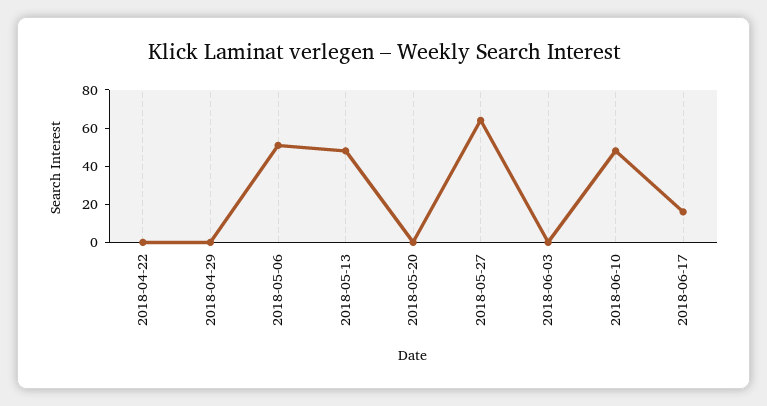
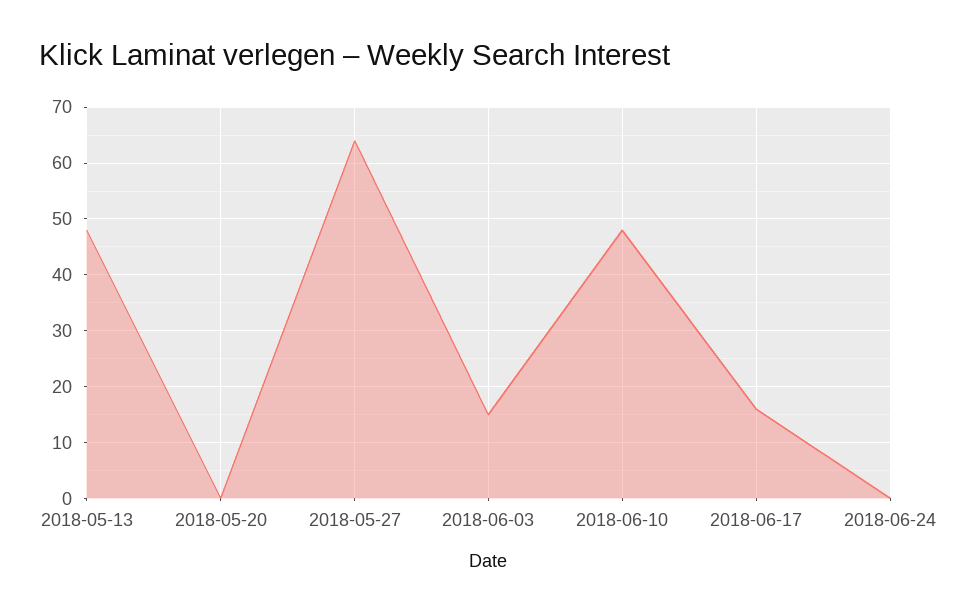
2018-04-22: 0 -> none
2018-04-29: 0 -> none
2018-05-06: 50 -> none
2018-06-03: 0 -> 15
2018-06-24: none -> 0

